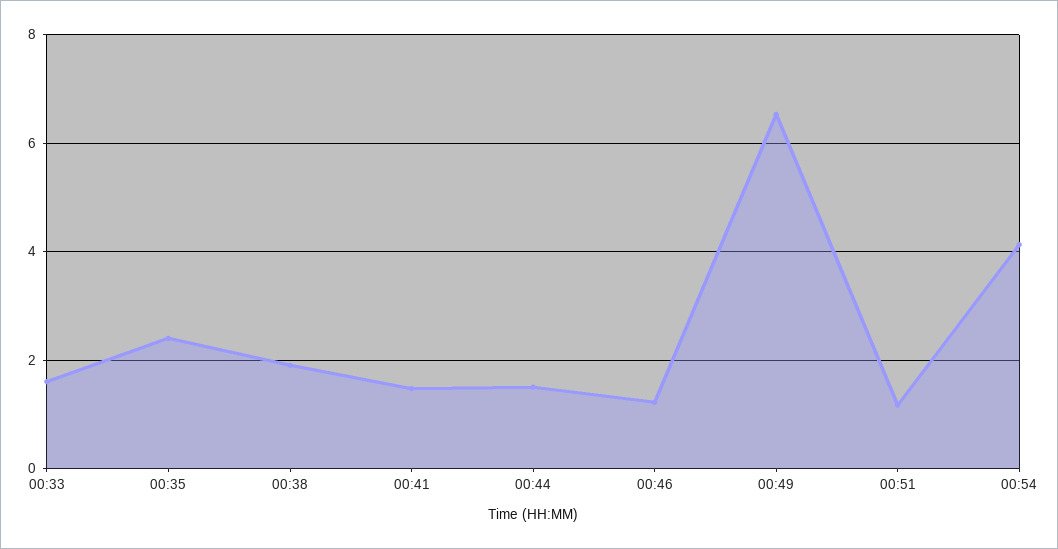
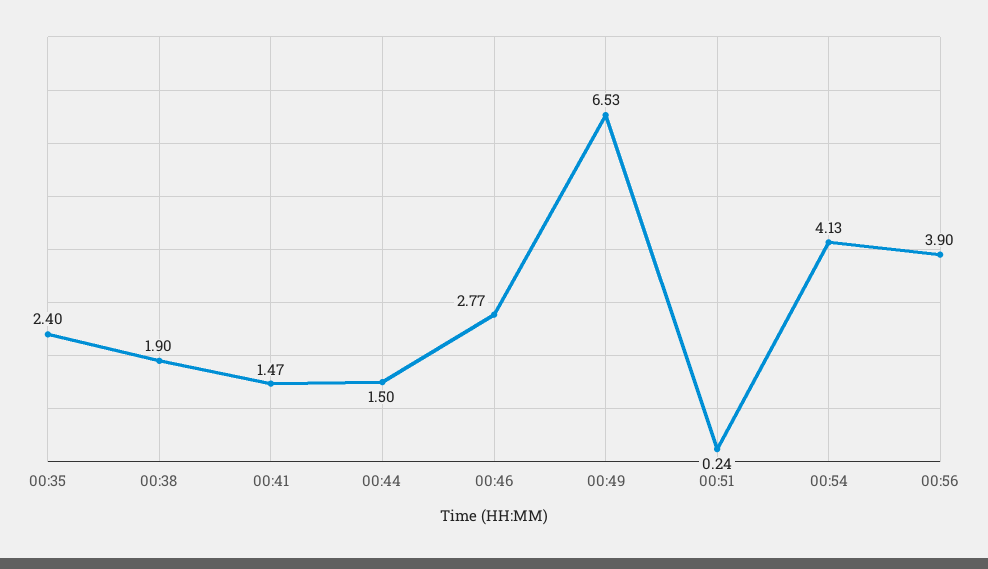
00:33: 1.6 -> none
00:46: 1.2 -> 2.77
00:51: 1.2 -> 0.24
00:56: none -> 3.9

